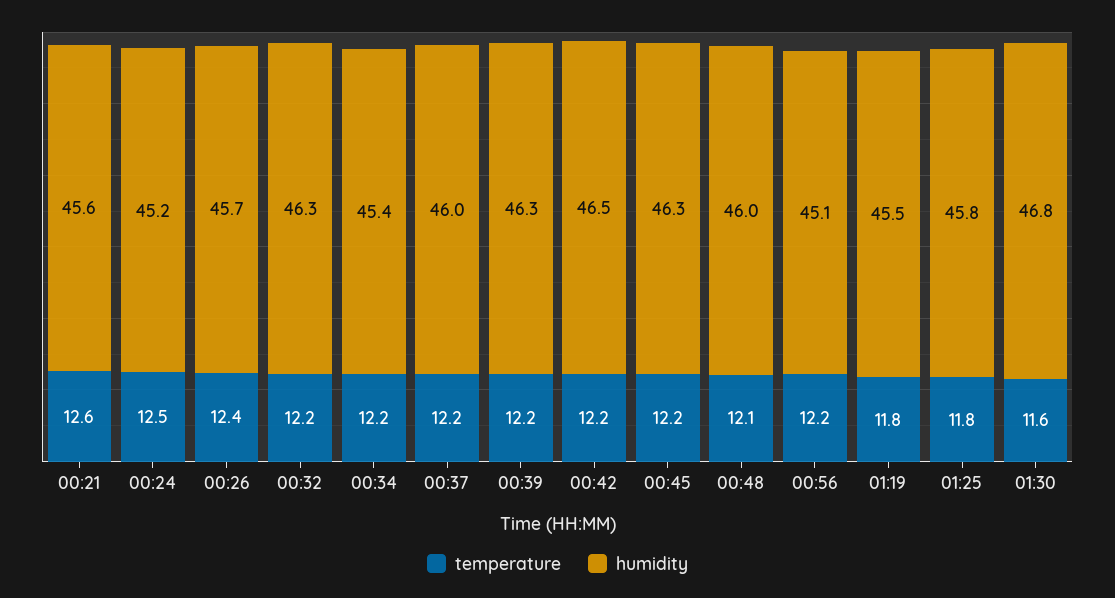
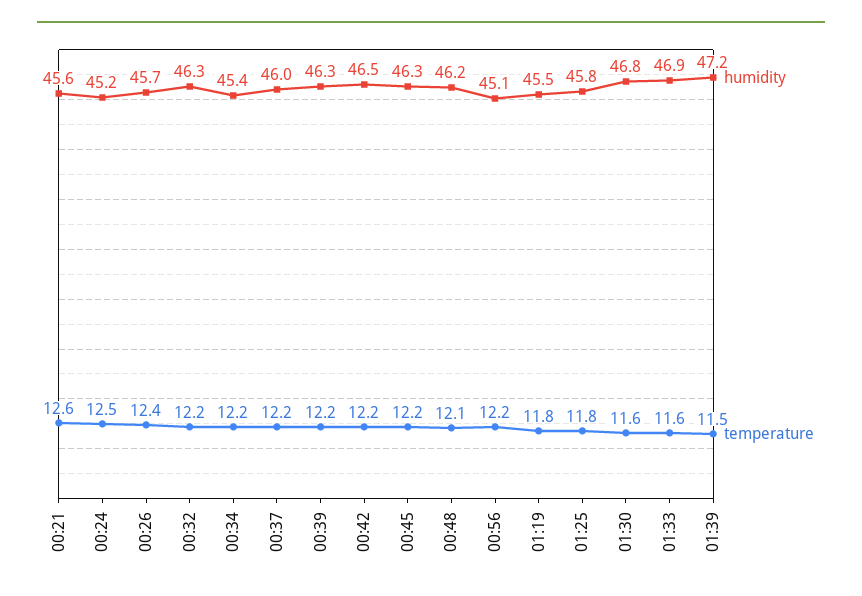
humidity, 00:48: 46 -> 46.2
humidity, 01:33: none -> 46.9
temperature, 01:33: none -> 11.6
humidity, 01:39: none -> 47.2
temperature, 01:39: none -> 11.5

